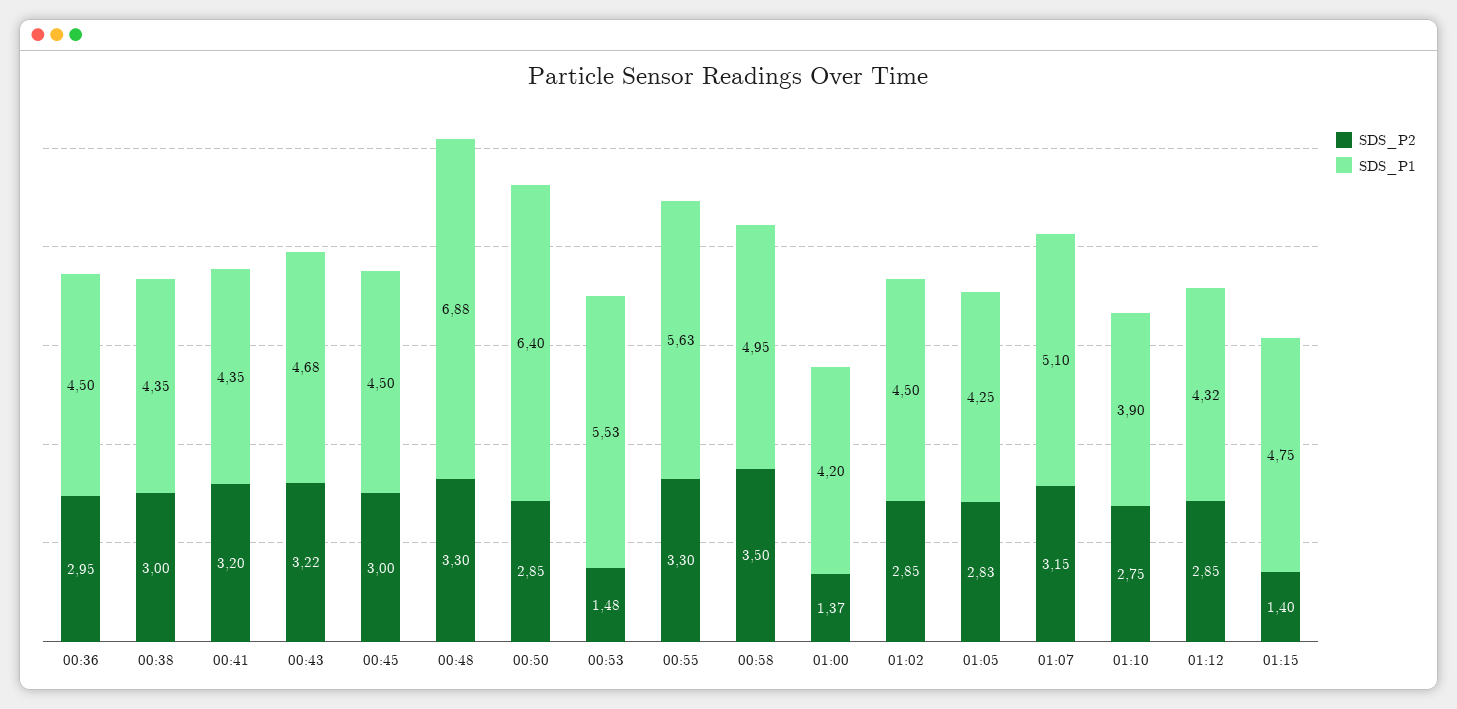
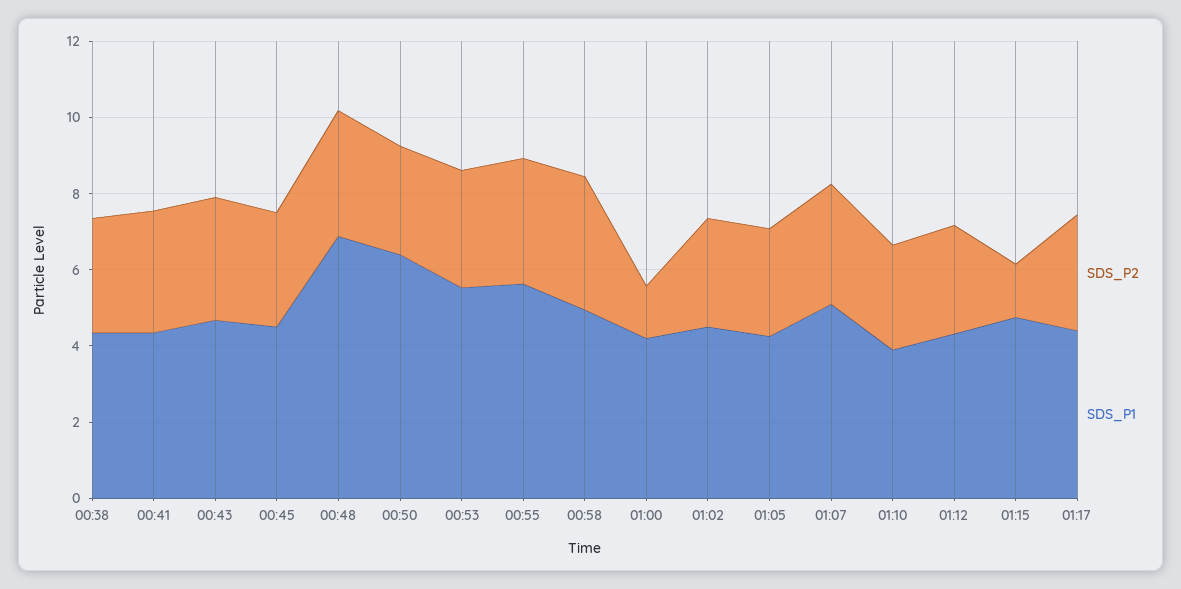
SDS_P2, 00:36: 2.95 -> none
SDS_P1, 00:36: 4.5 -> none
SDS_P2, 00:53: 1.48 -> 3
SDS_P2, 01:17: none -> 3
SDS_P1, 01:17: none -> 4.5

